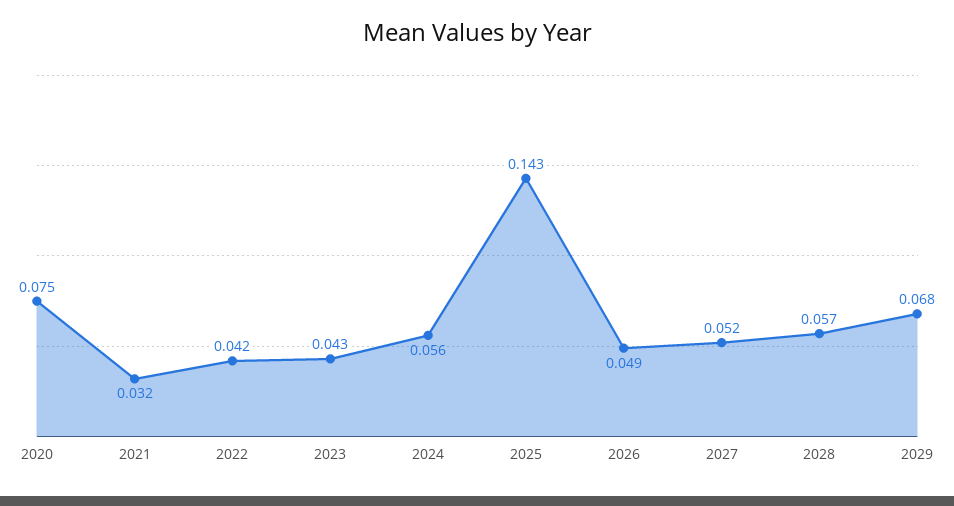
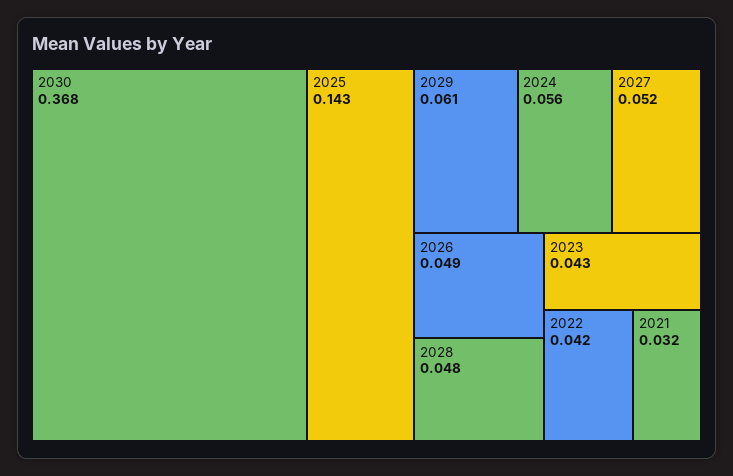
2020: 0.075 -> none
2028: 0.057 -> 0.048
2029: 0.068 -> 0.061
2030: none -> 0.368

